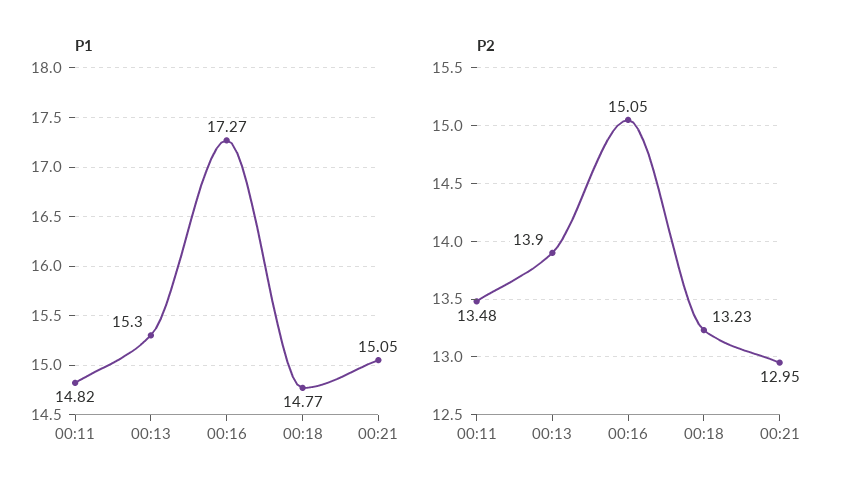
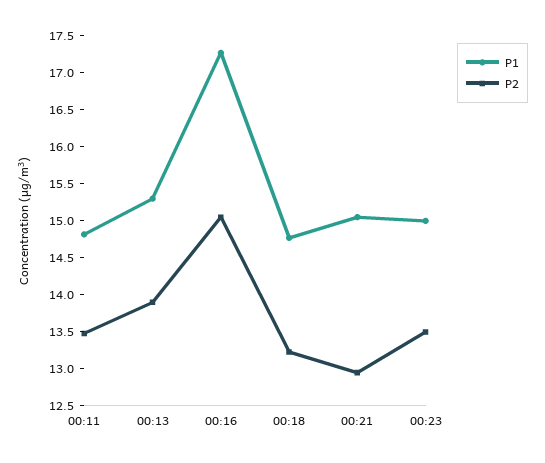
P1, 00:23: none -> 15
P2, 00:23: none -> 13.5

